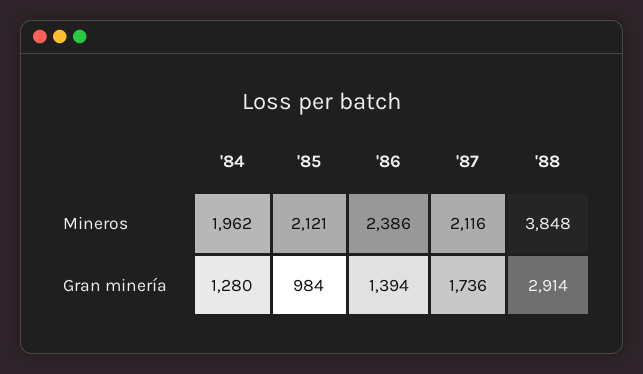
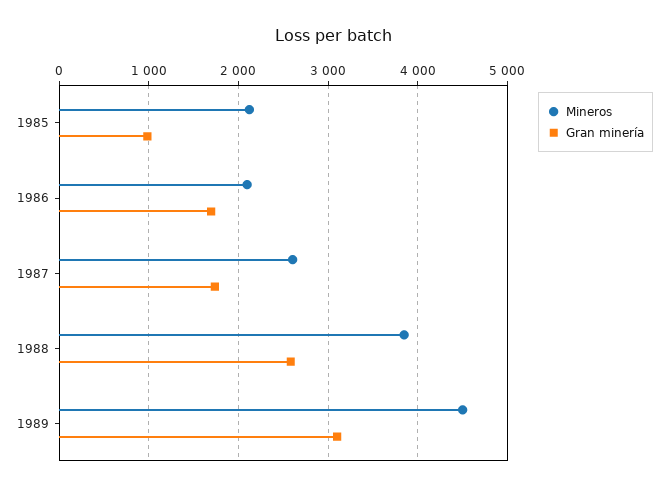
Mineros, '84: 1962 -> none
Mineros, '86: 2386 -> 2100
Mineros, '87: 2116 -> 2600
Gran minería, '84: 1280 -> none
Gran minería, '86: 1394 -> 1700
Gran minería, '88: 2914 -> 2600
Mineros, 1989: none -> 4500
Gran minería, 1989: none -> 3100

